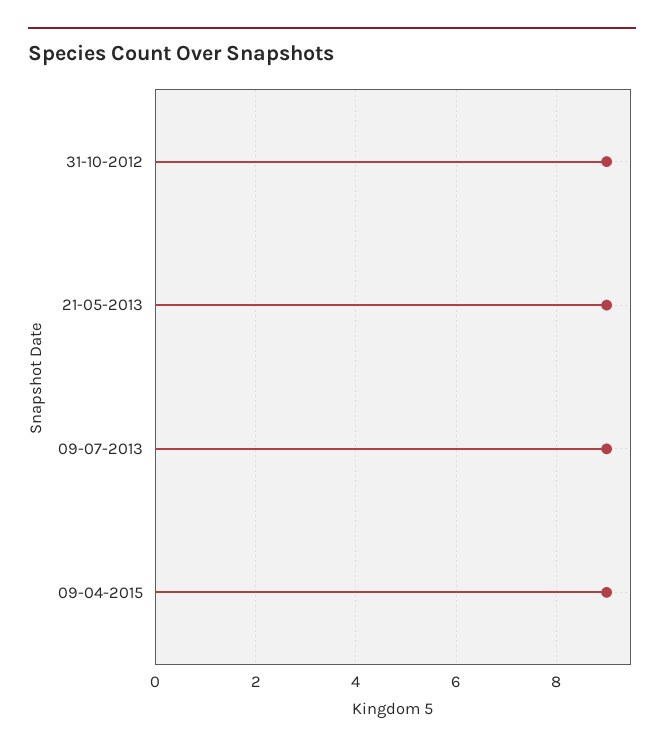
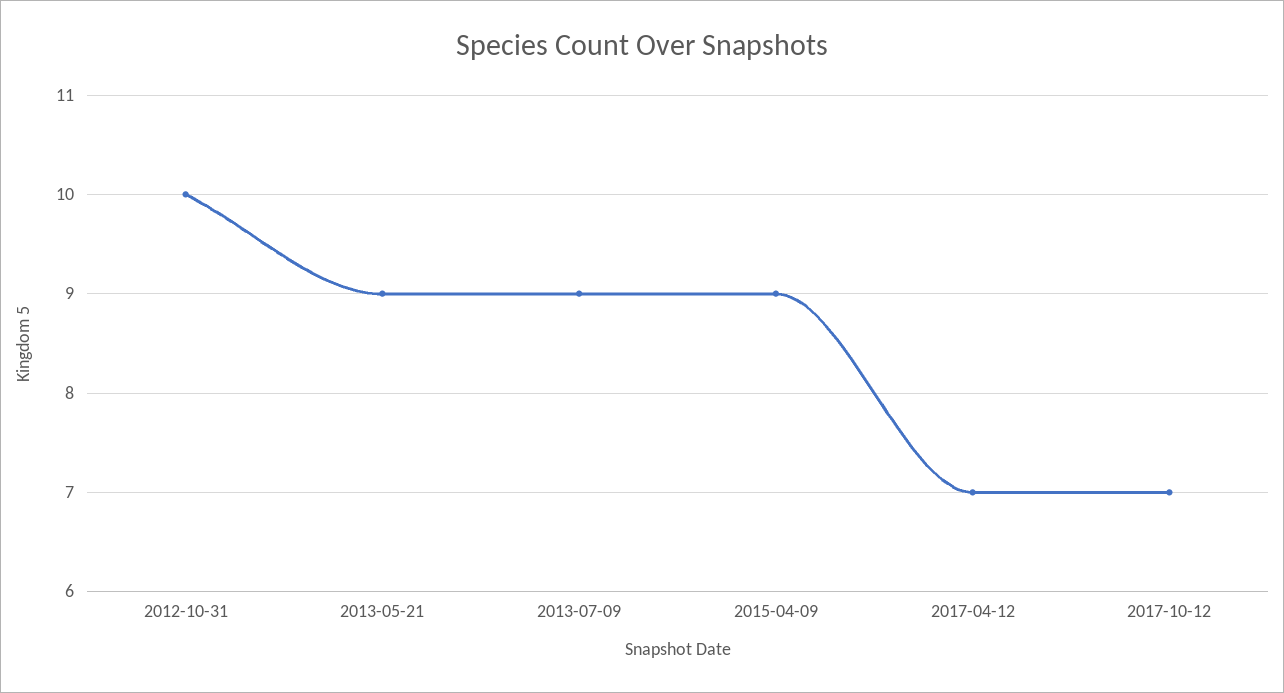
31-10-2012: 9 -> 10
2017-04-12: none -> 7
2017-10-12: none -> 7

